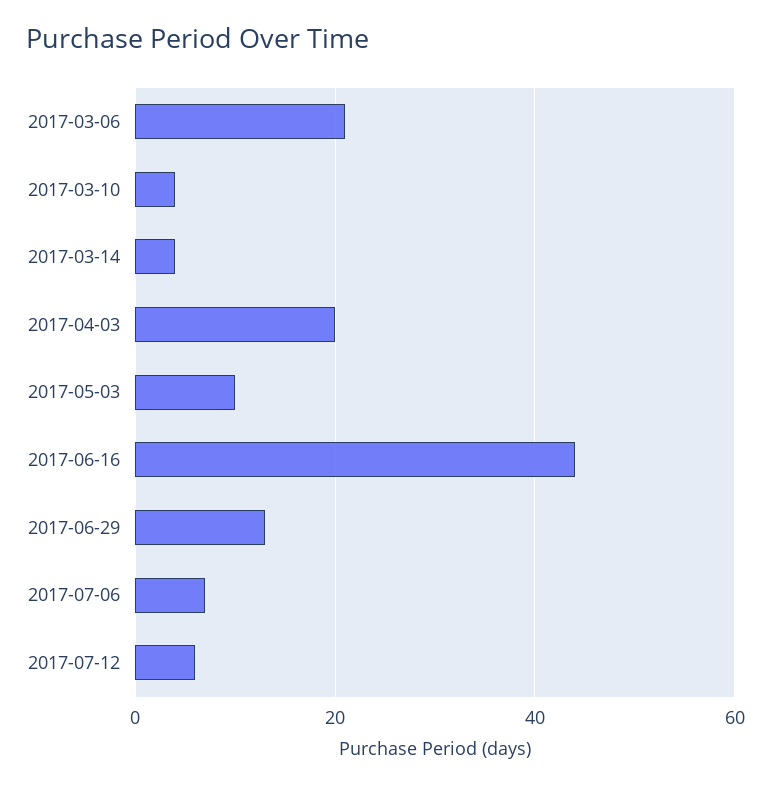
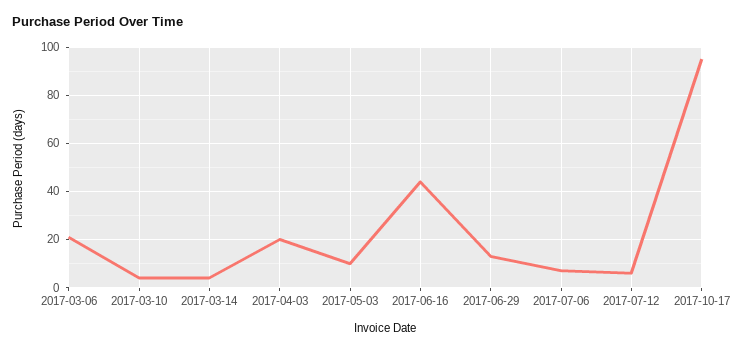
2017-10-17: none -> 95

